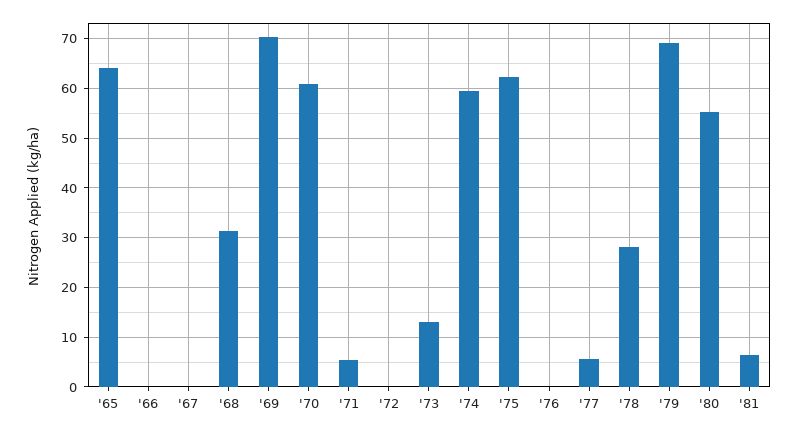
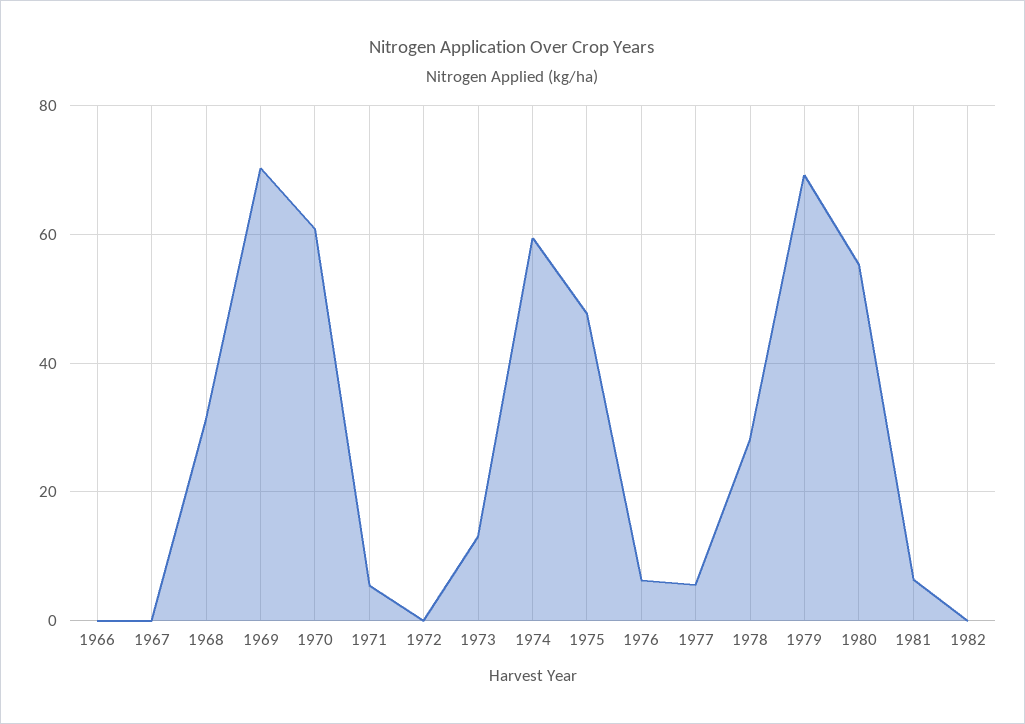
'65: 64 -> none
'75: 62 -> 48
'76: 0 -> 6
1982: none -> 0

